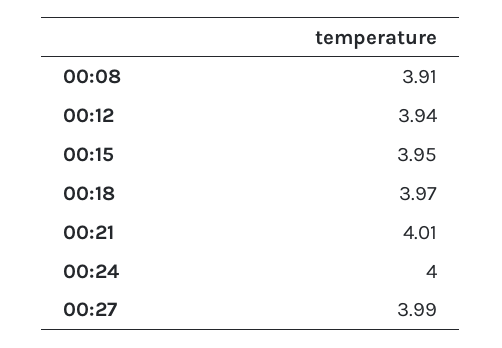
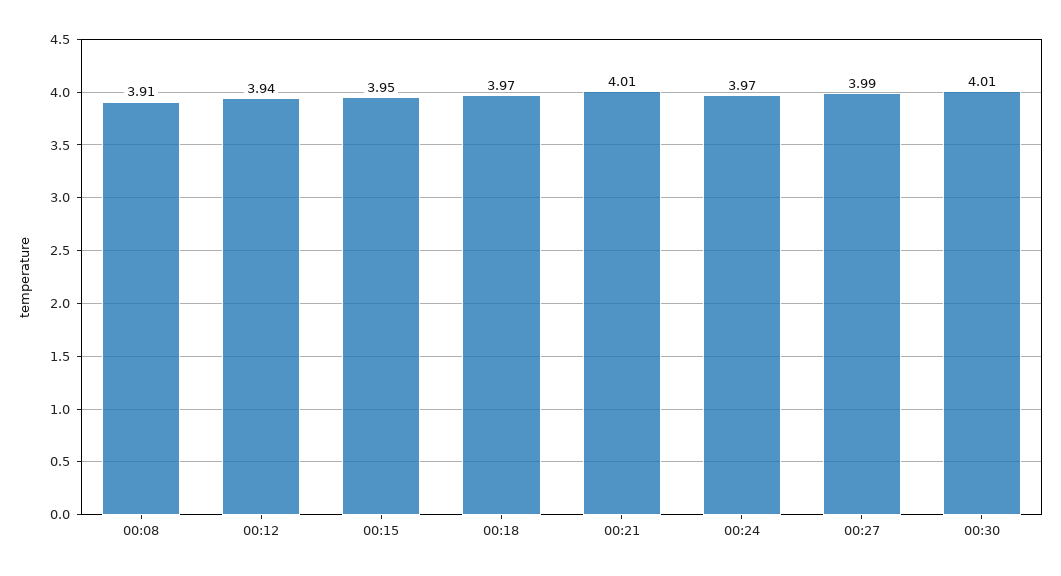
00:24: 4 -> 3.97
00:30: none -> 4.01

